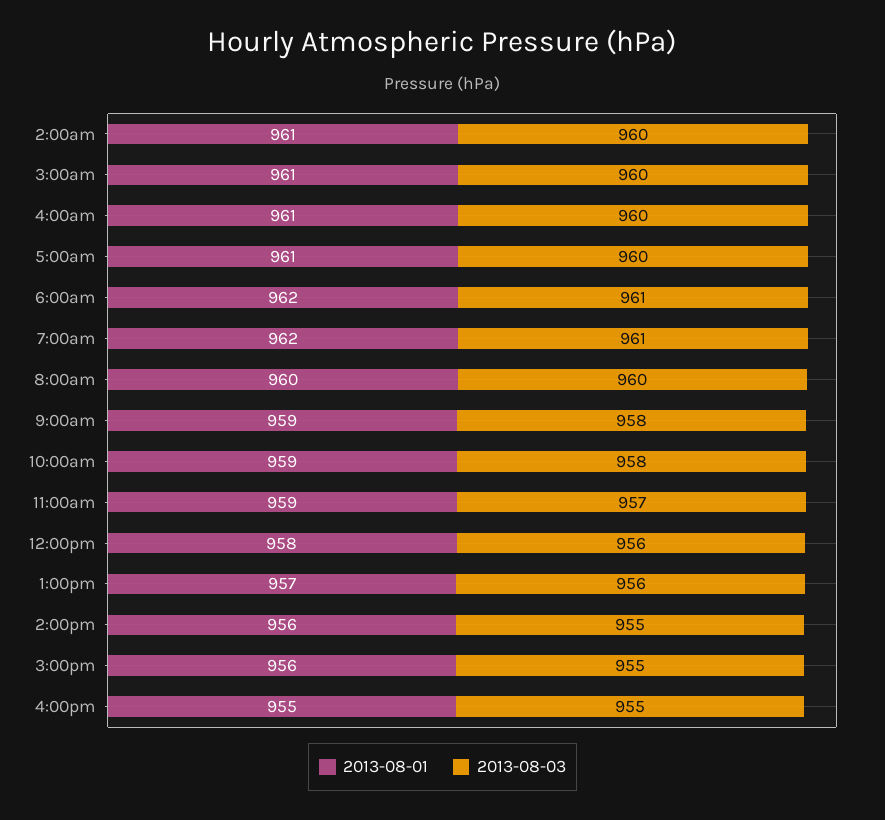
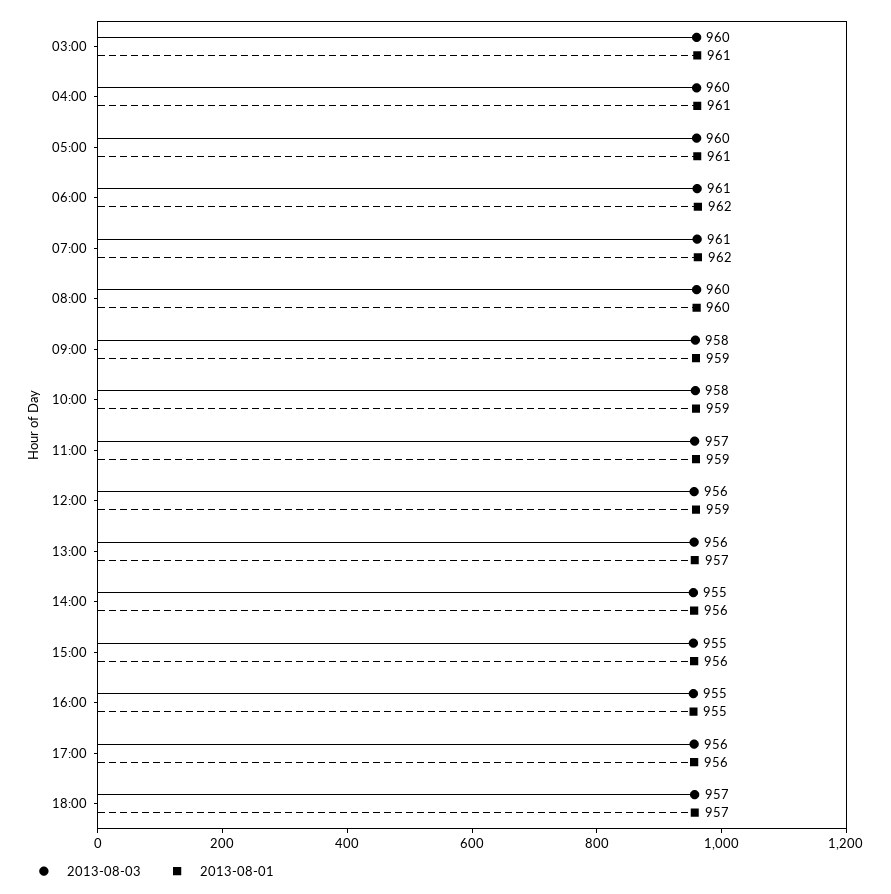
2013-08-01, 2:00am: 961 -> none
2013-08-03, 2:00am: 960 -> none
2013-08-01, 12:00pm: 958 -> 959
2013-08-03, 17:00: none -> 956
2013-08-01, 17:00: none -> 956
2013-08-03, 18:00: none -> 957
2013-08-01, 18:00: none -> 957

